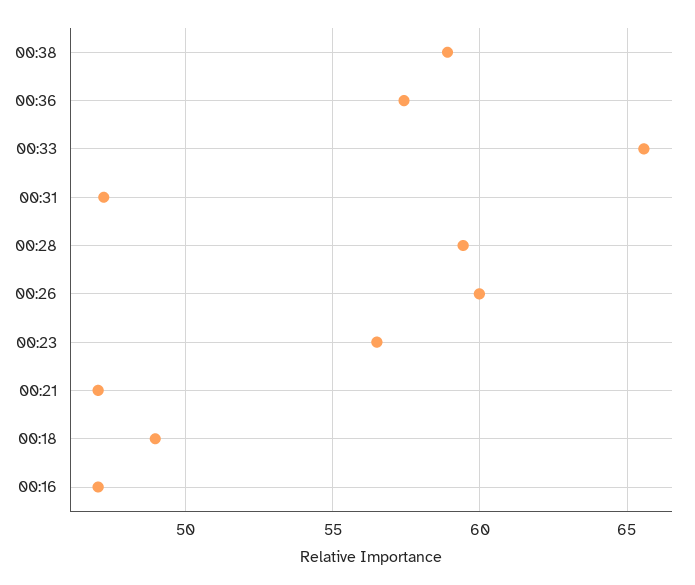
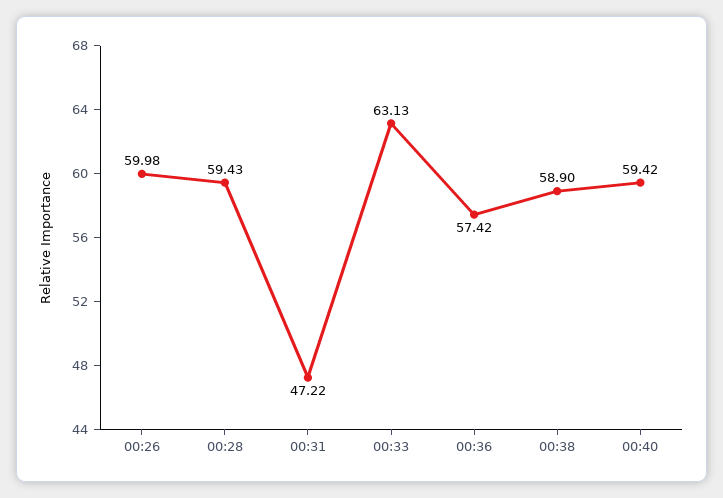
00:33: 65.5 -> 63.13
00:23: 56.5 -> none
00:21: 47 -> none
00:18: 49 -> none
00:16: 47 -> none
00:40: none -> 59.42

